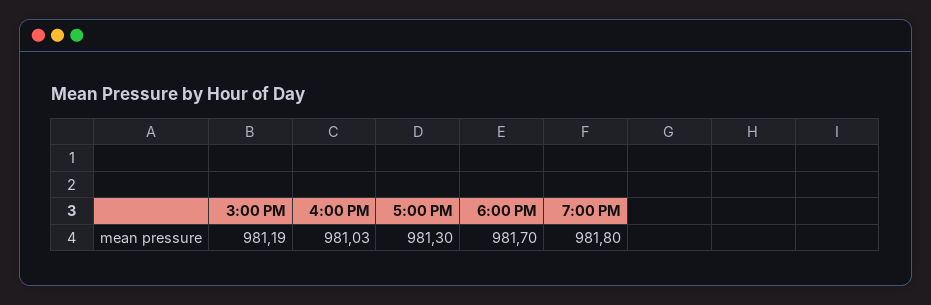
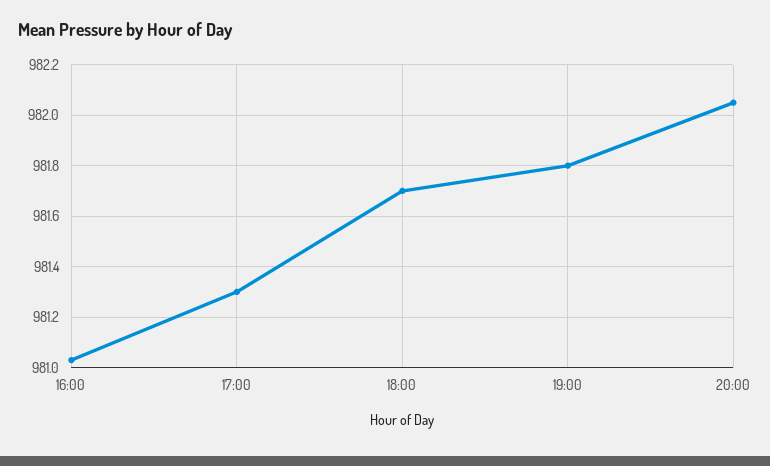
3:00 PM: 981.19 -> none
20:00: none -> 982.05

